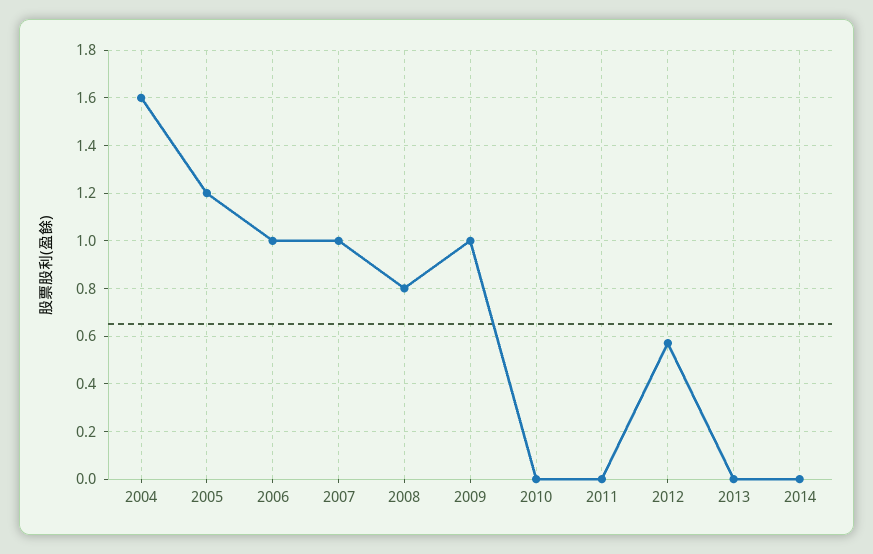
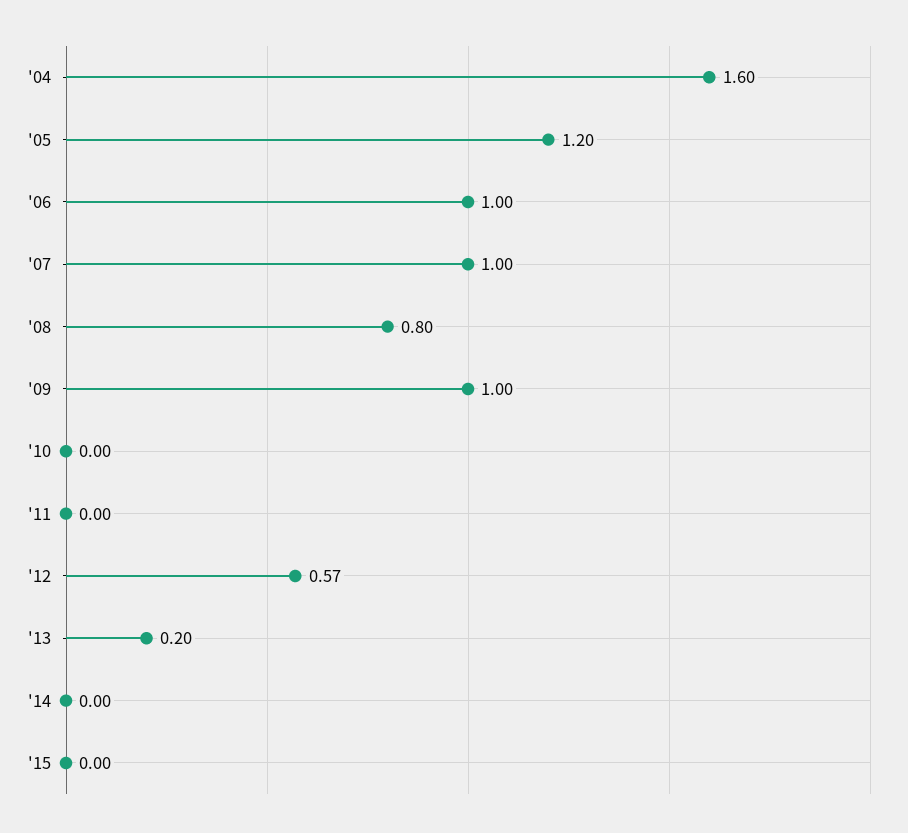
2013: 0 -> 0.2
'15: none -> 0

